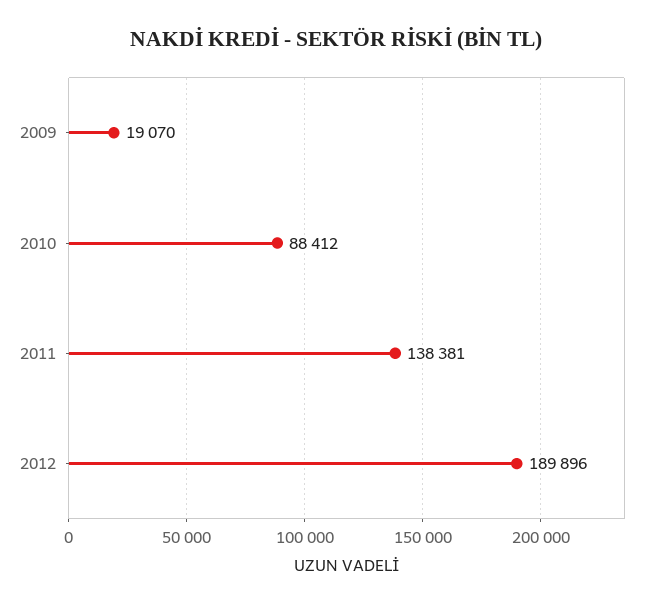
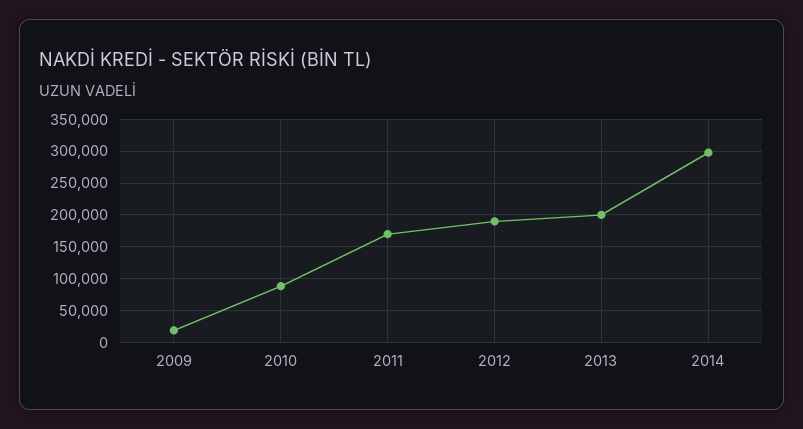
2011: 138381 -> 170000
2013: none -> 200000
2014: none -> 300000

